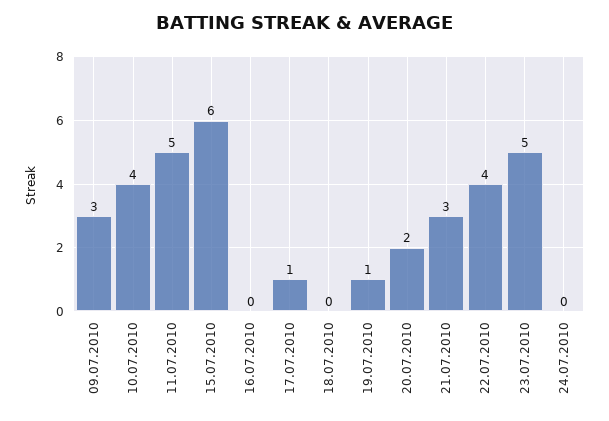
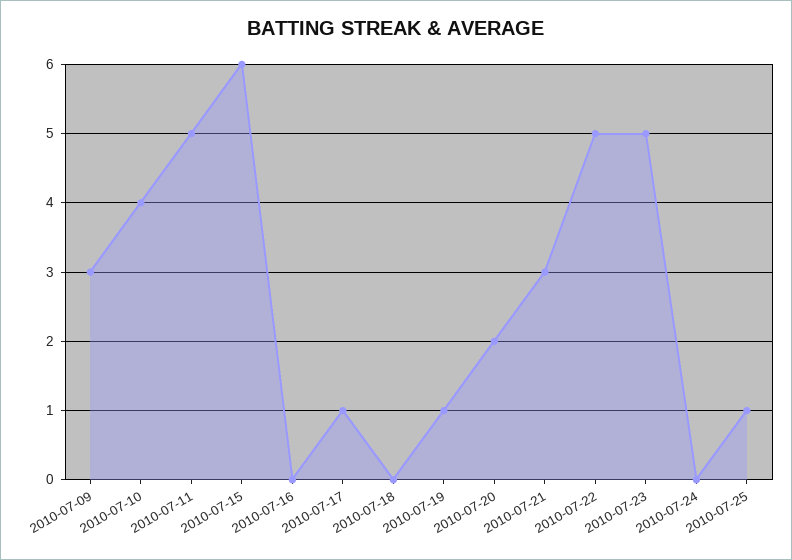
22.07.2010: 4 -> 5
2010-07-25: none -> 1

